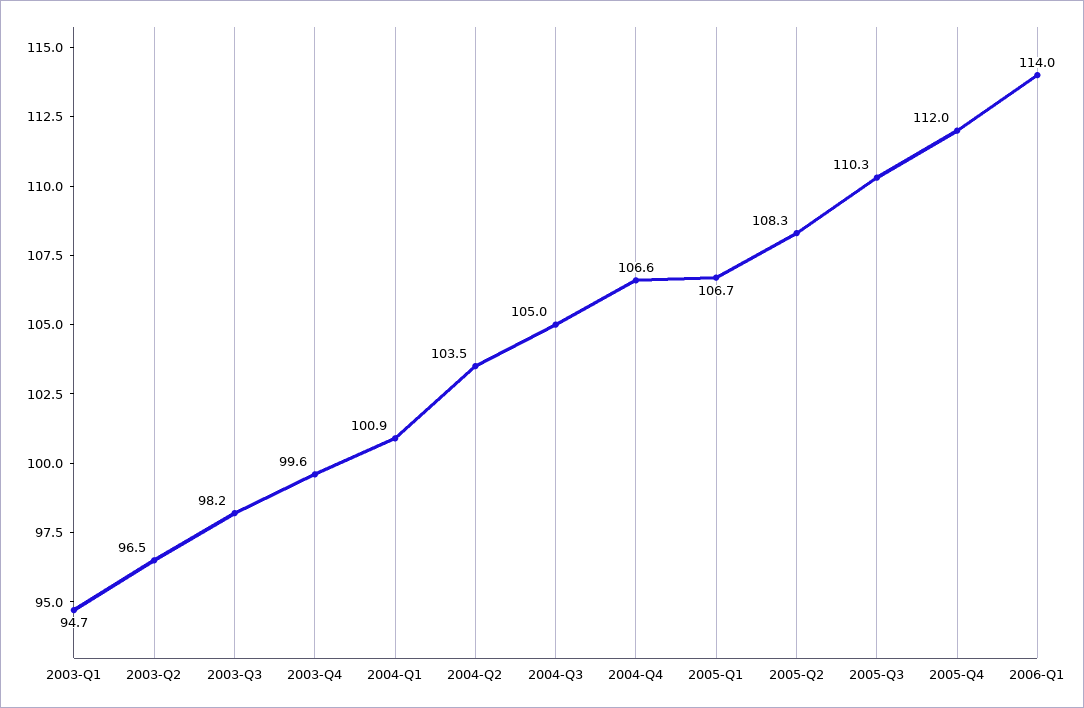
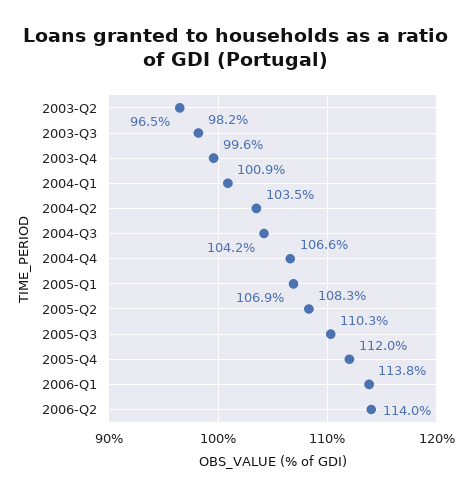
2003-Q1: 94.7 -> none
2004-Q3: 105 -> 104.2
2005-Q1: 106.7 -> 106.9
2006-Q1: 114 -> 113.8
2006-Q2: none -> 114

